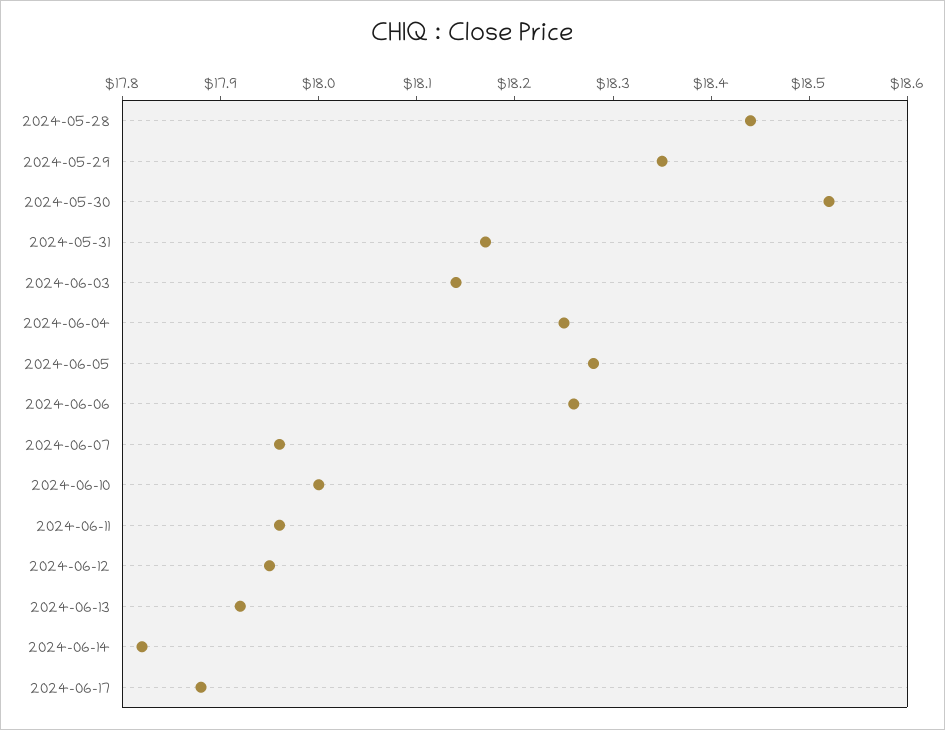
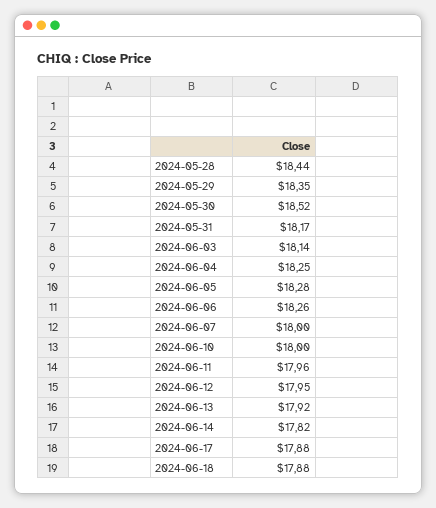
2024-06-07: 17.96 -> 18
2024-06-18: none -> 17.88

